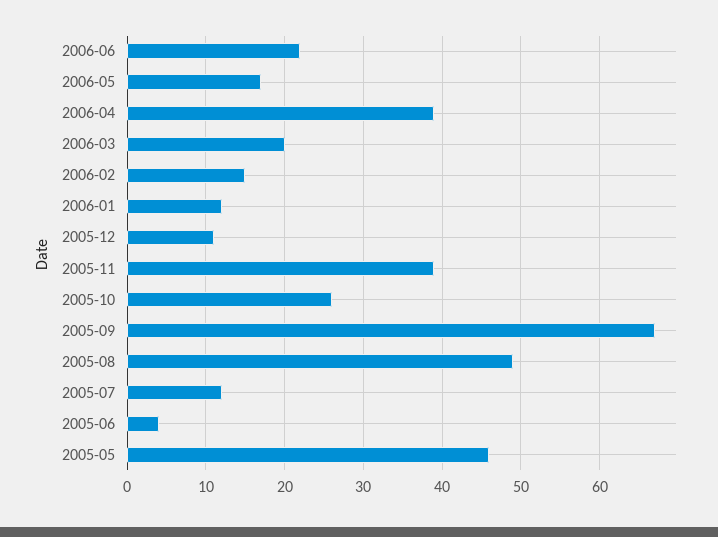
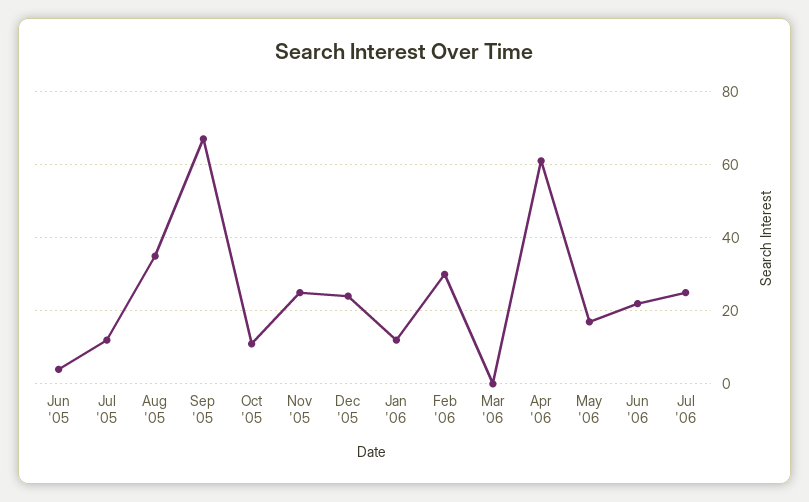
2006-04: 39 -> 60
2006-03: 20 -> 0
2006-02: 15 -> 30
2005-12: 11 -> 25
2005-11: 39 -> 25
2005-10: 26 -> 10
2005-08: 49 -> 35
2005-05: 46 -> none
Jul '06: none -> 25

